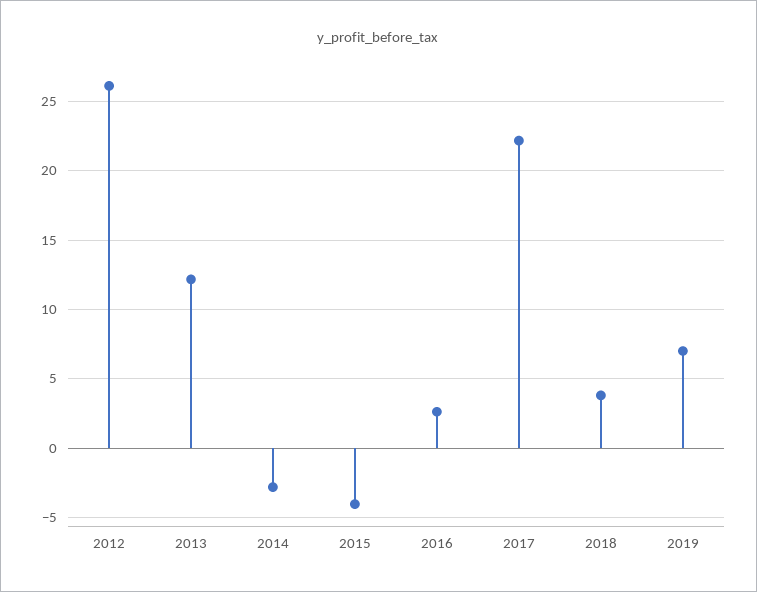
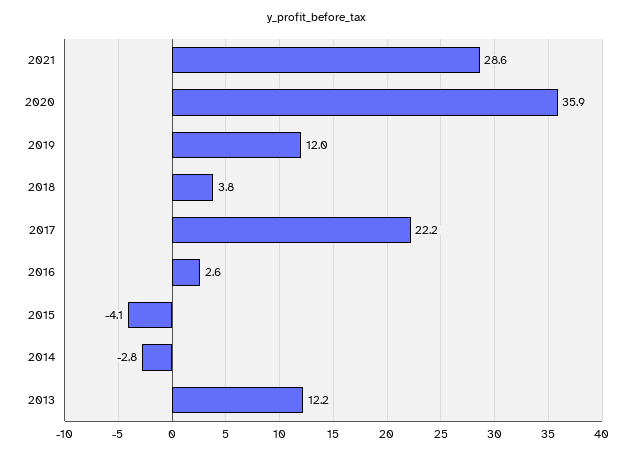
2012: 26 -> none
2019: 7 -> 12
2021: none -> 28.6
2020: none -> 35.9

